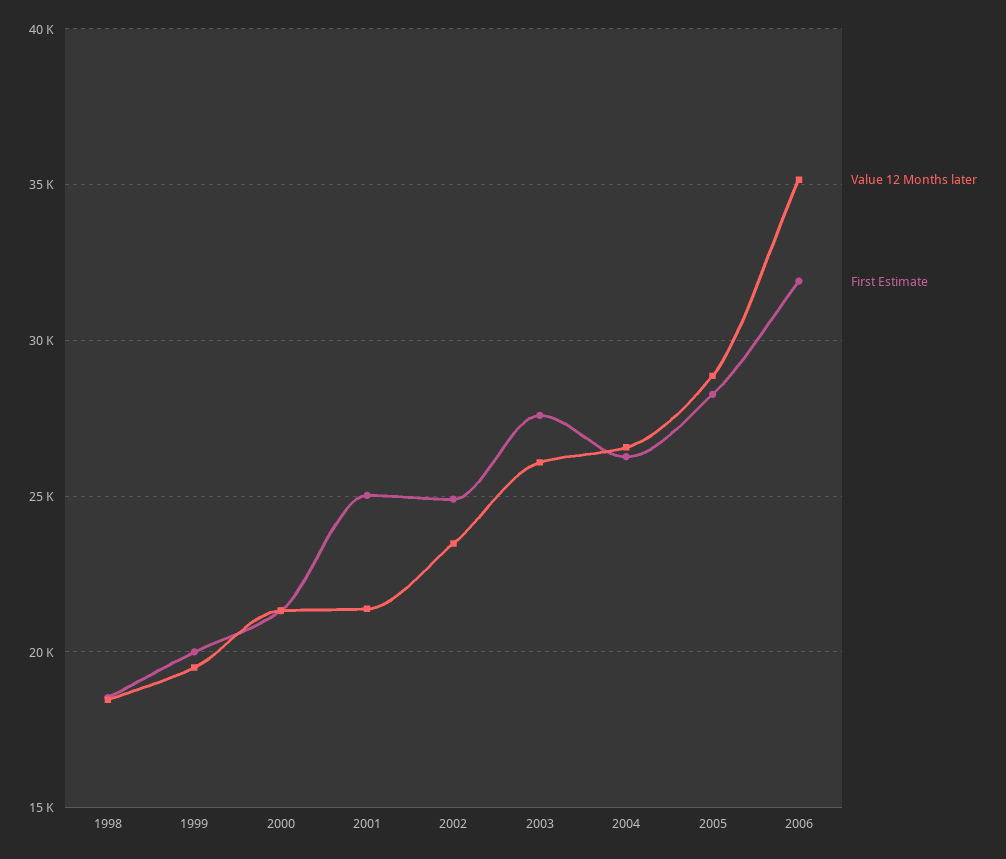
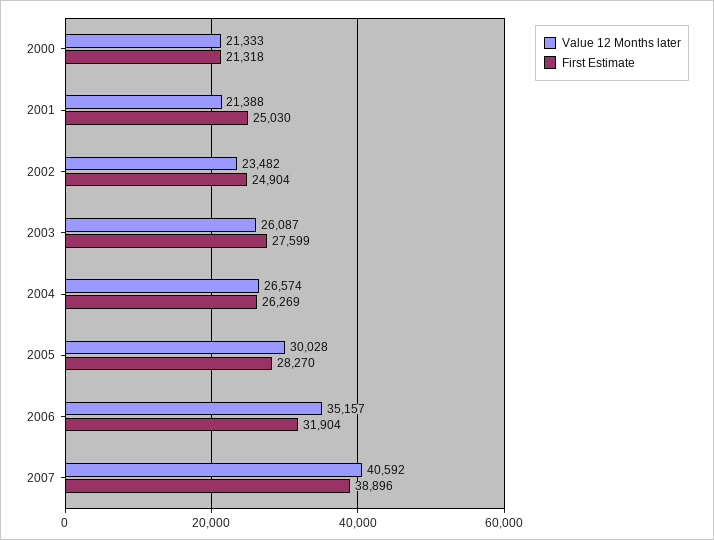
Value 12 Months later, 1998: 18500 -> none
First Estimate, 1998: 18500 -> none
Value 12 Months later, 1999: 19500 -> none
First Estimate, 1999: 20000 -> none
Value 12 Months later, 2005: 29000 -> 30028
Value 12 Months later, 2007: none -> 40592
First Estimate, 2007: none -> 38896

